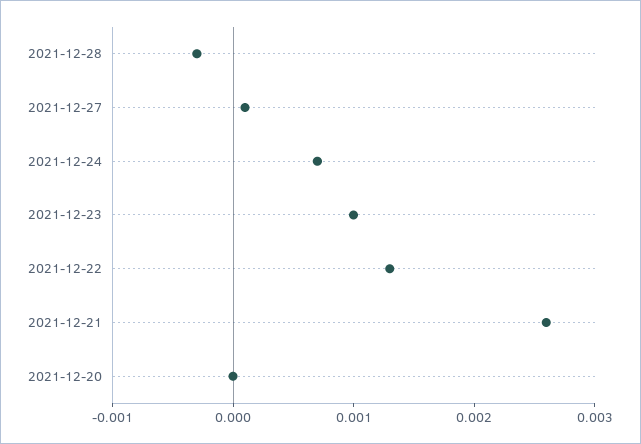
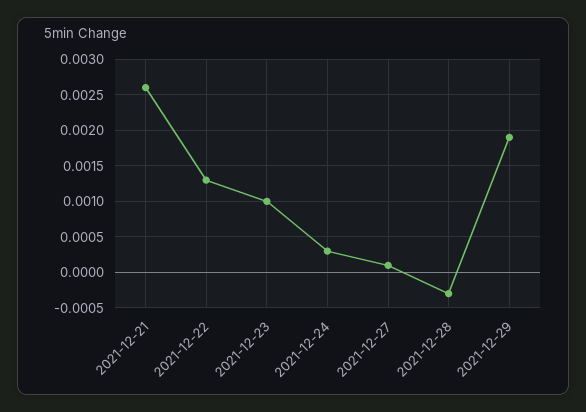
2021-12-24: 0.0007 -> 0.0003
2021-12-20: 0 -> none
2021-12-29: none -> 0.0019

